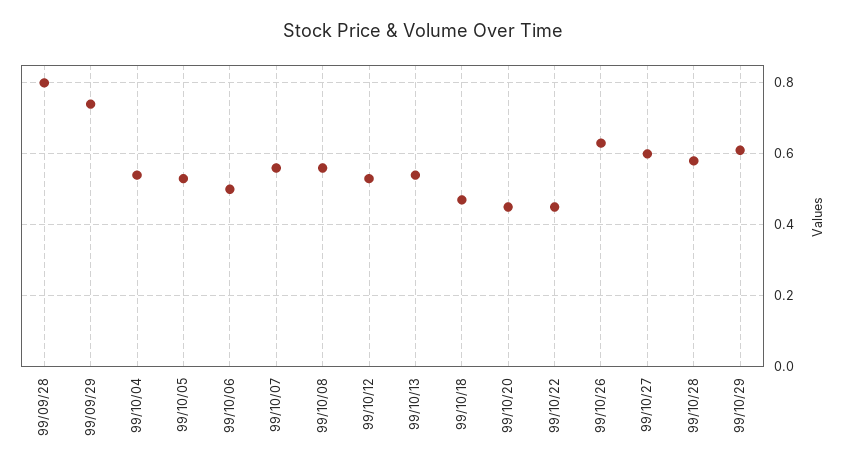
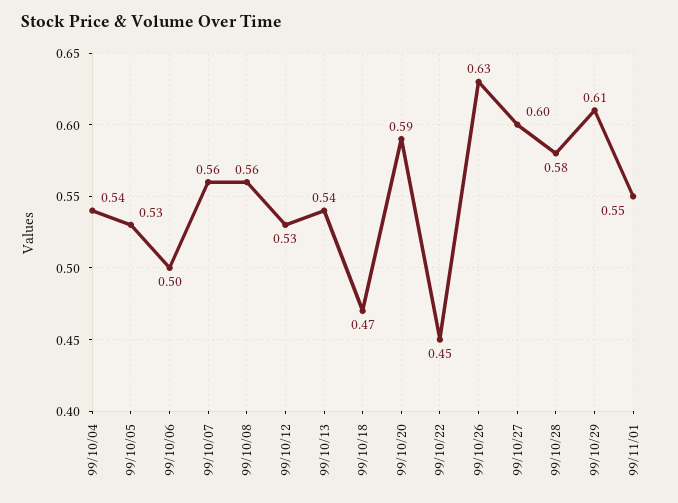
99/09/28: 0.8 -> none
99/09/29: 0.75 -> none
99/10/20: 0.45 -> 0.59
99/11/01: none -> 0.55

